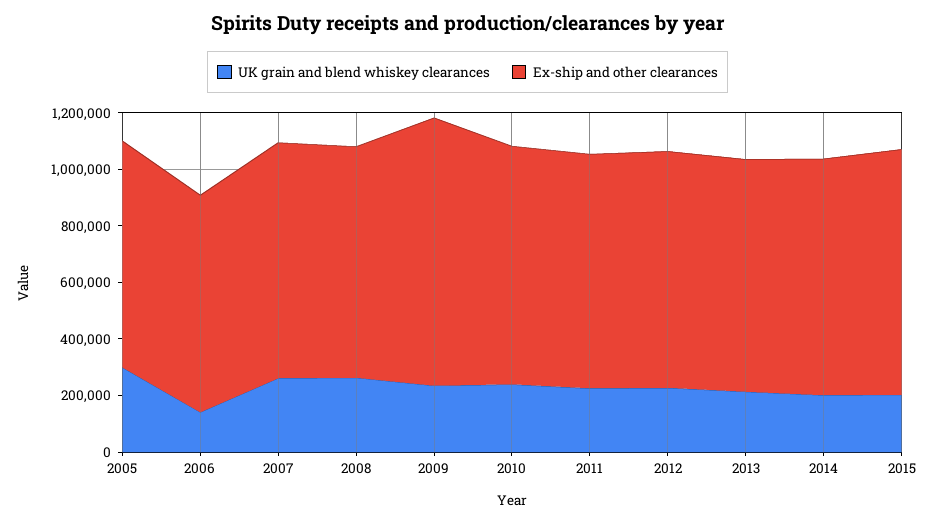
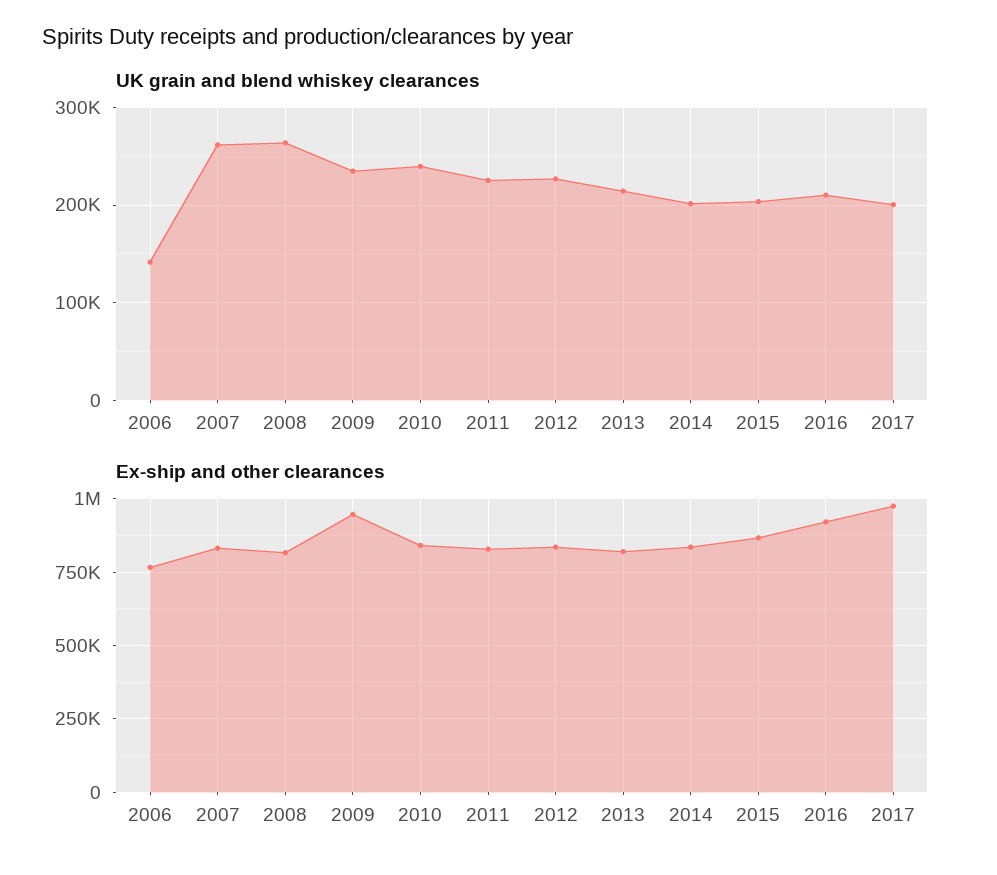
UK grain and blend whiskey clearances, 2005: 300000 -> none
Ex-ship and other clearances, 2005: 800000 -> none
UK grain and blend whiskey clearances, 2016: none -> 210000
UK grain and blend whiskey clearances, 2017: none -> 200000
Ex-ship and other clearances, 2016: none -> 925000
Ex-ship and other clearances, 2017: none -> 975000

